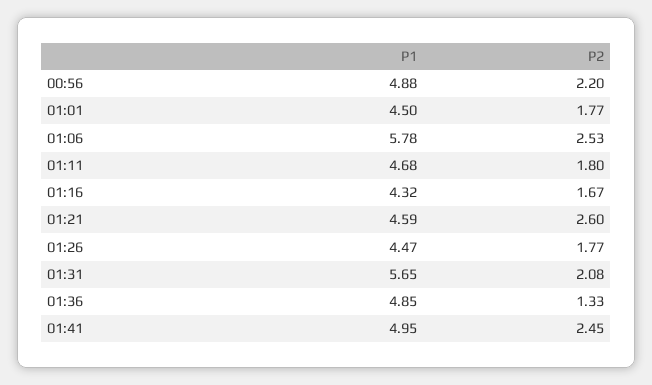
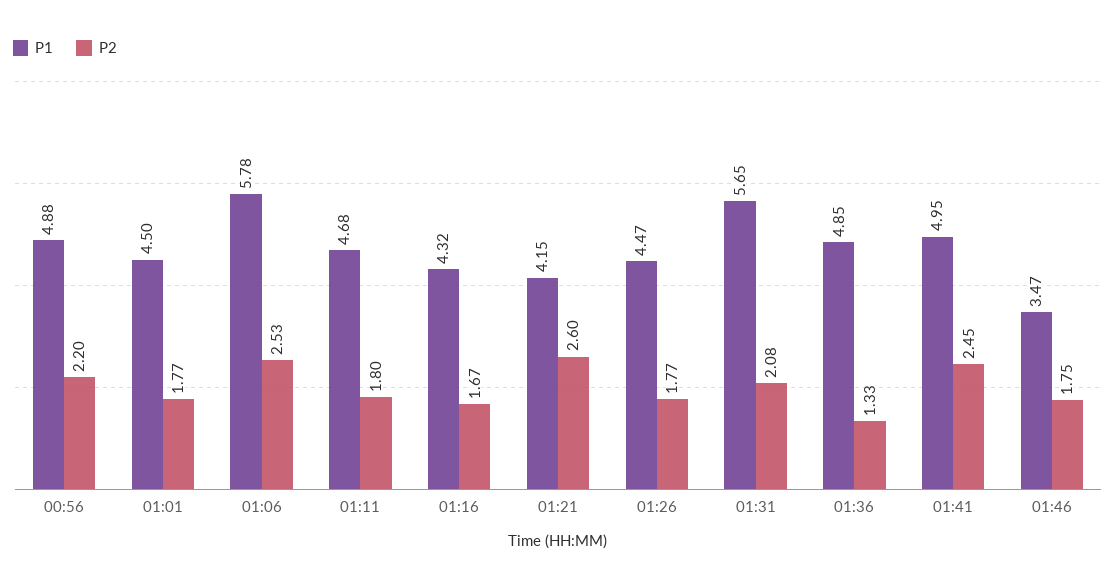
P1, 01:21: 4.59 -> 4.15
P1, 01:46: none -> 3.47
P2, 01:46: none -> 1.75

